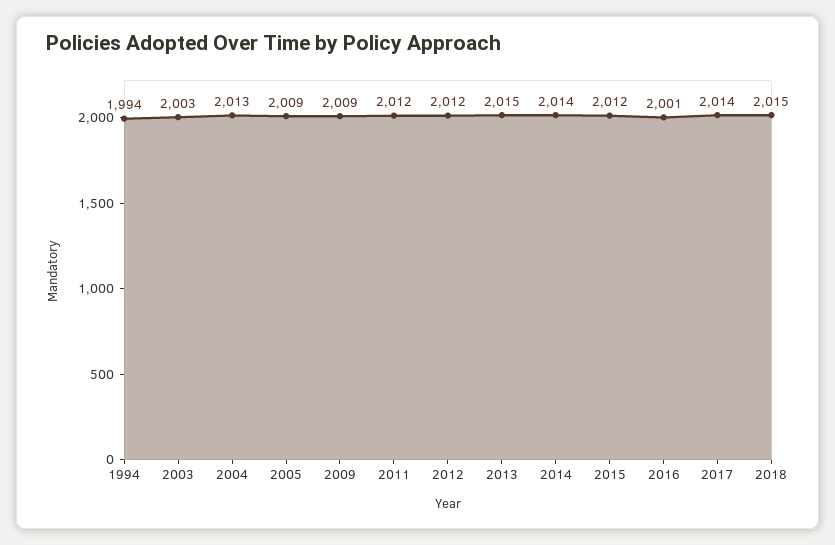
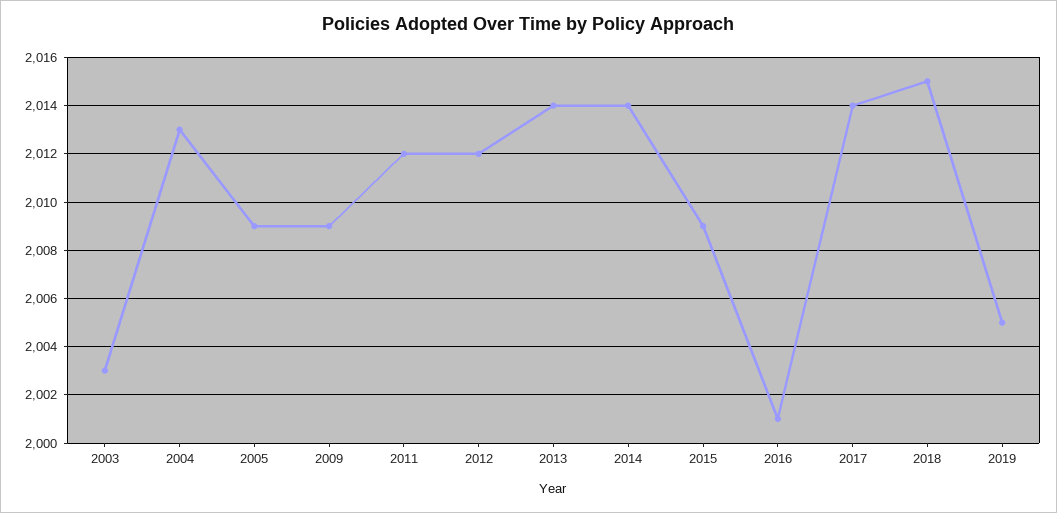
1994: 1994 -> none
2013: 2015 -> 2014
2015: 2012 -> 2009
2019: none -> 2005

